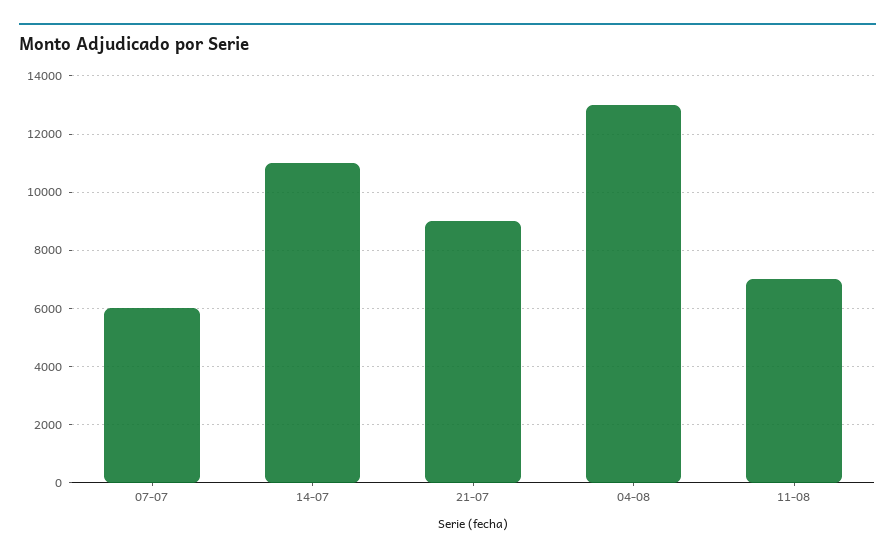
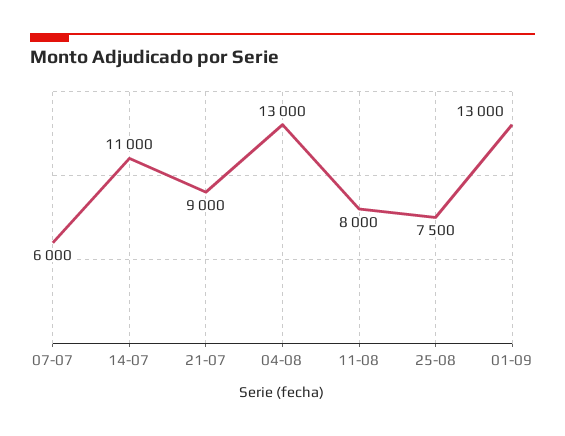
11-08: 7000 -> 8000
25-08: none -> 7500
01-09: none -> 13000

